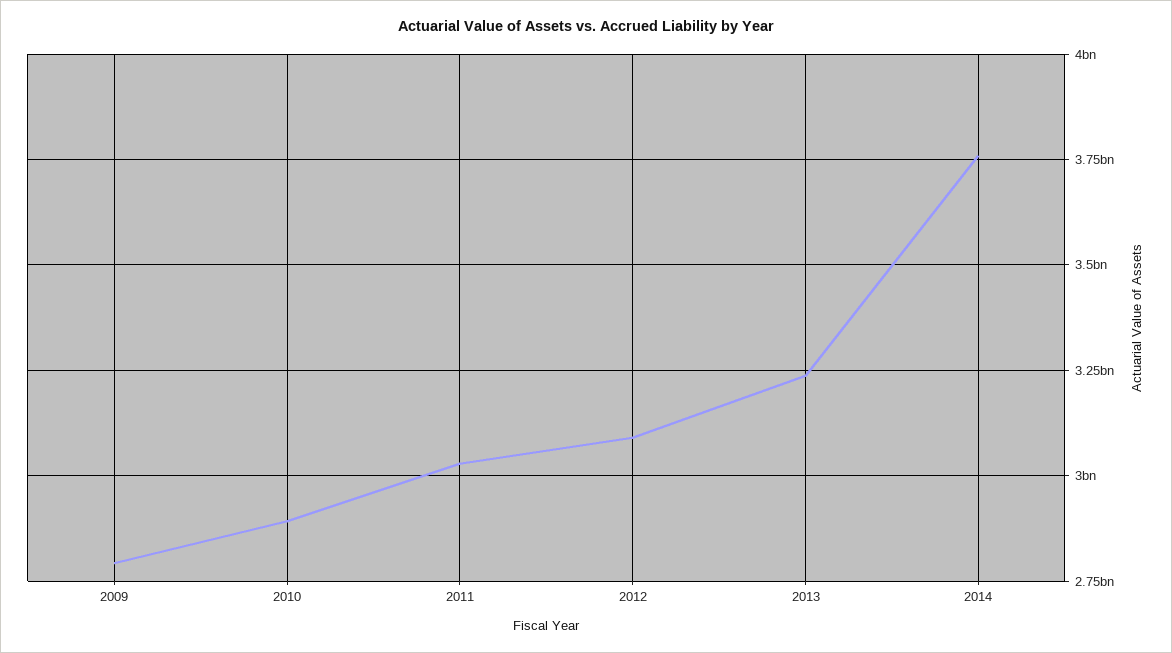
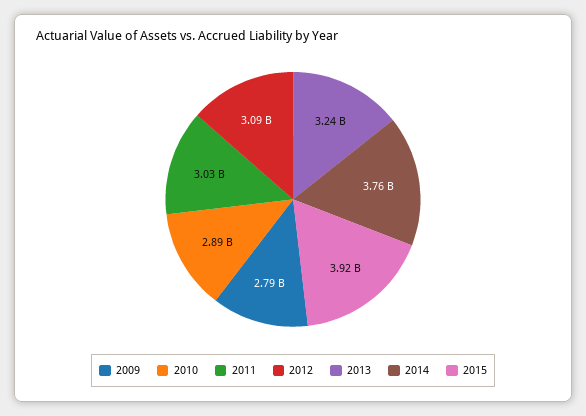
2015: none -> 3920000000

